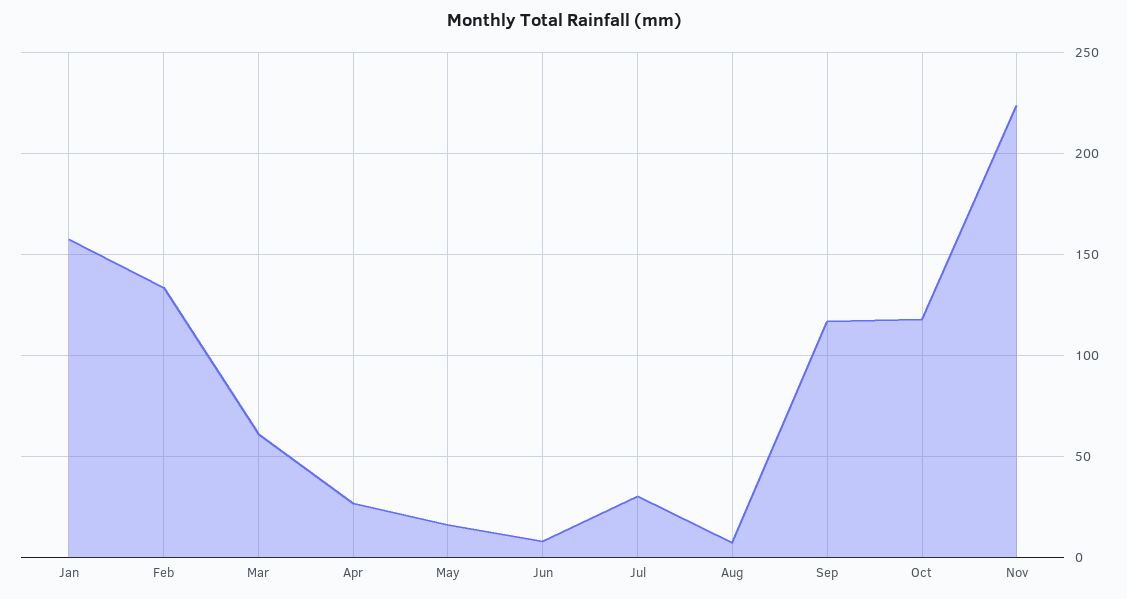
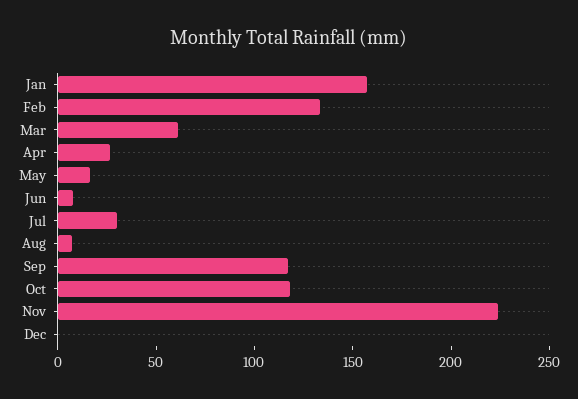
Dec: none -> 0

